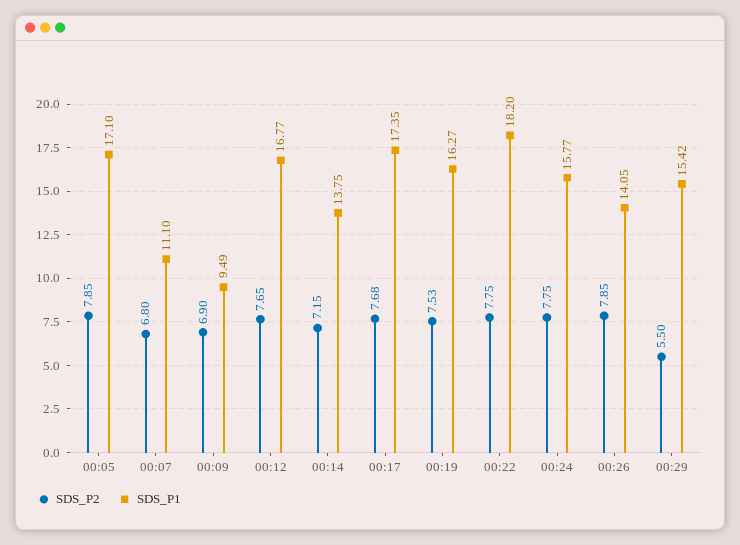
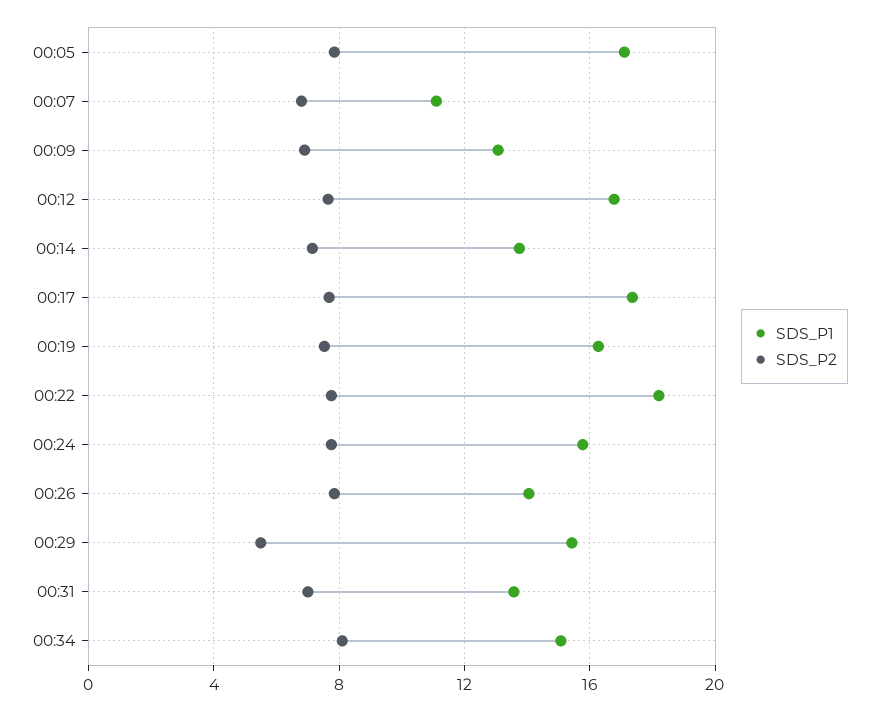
SDS_P1, 00:09: 9.49 -> 13
SDS_P1, 00:31: none -> 13.5
SDS_P2, 00:31: none -> 7
SDS_P1, 00:34: none -> 15
SDS_P2, 00:34: none -> 8

